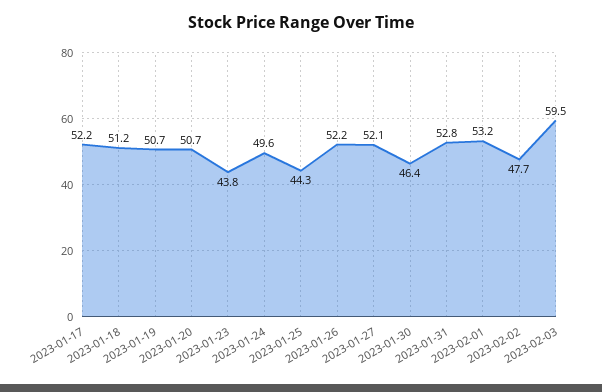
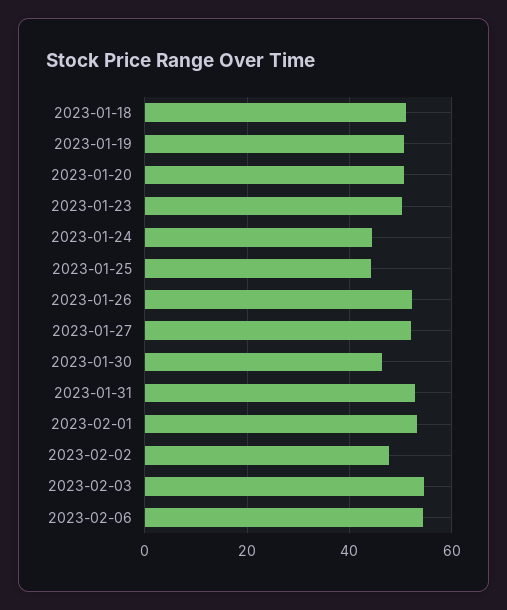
2023-01-17: 52.2 -> none
2023-01-23: 43.8 -> 50
2023-01-24: 49.6 -> 44
2023-02-03: 59.5 -> 54
2023-02-06: none -> 54

